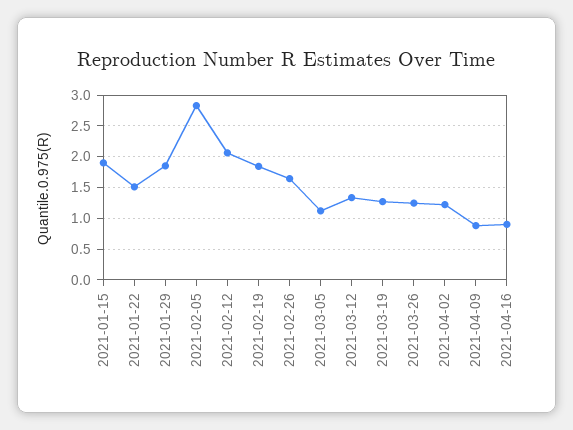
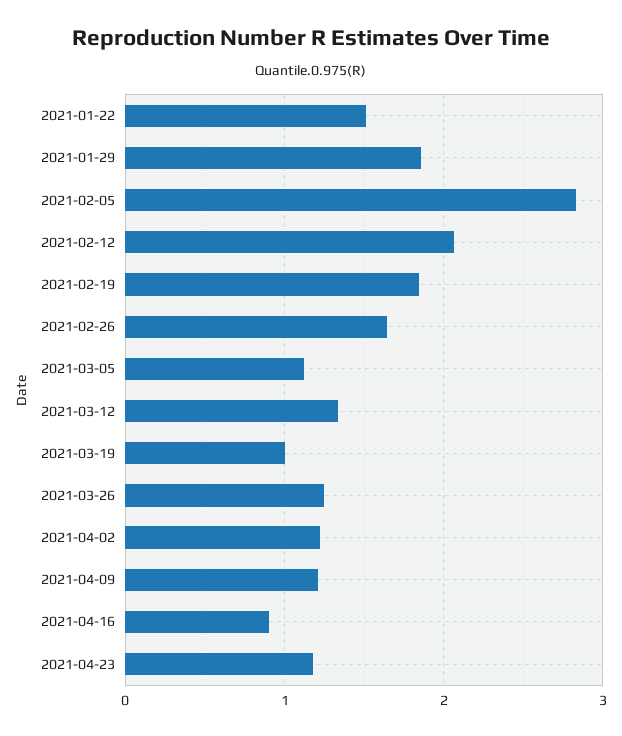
2021-01-15: 1.9 -> none
2021-03-19: 1.3 -> 1
2021-04-09: 0.9 -> 1.2
2021-04-23: none -> 1.2

